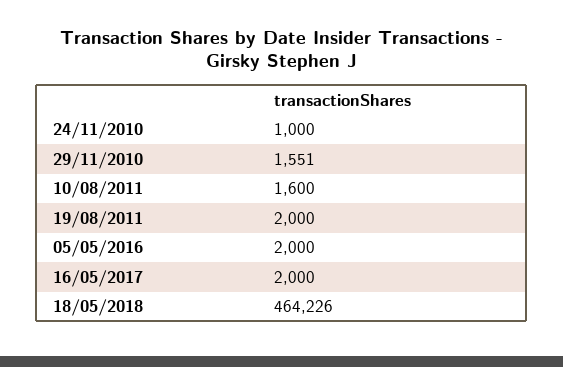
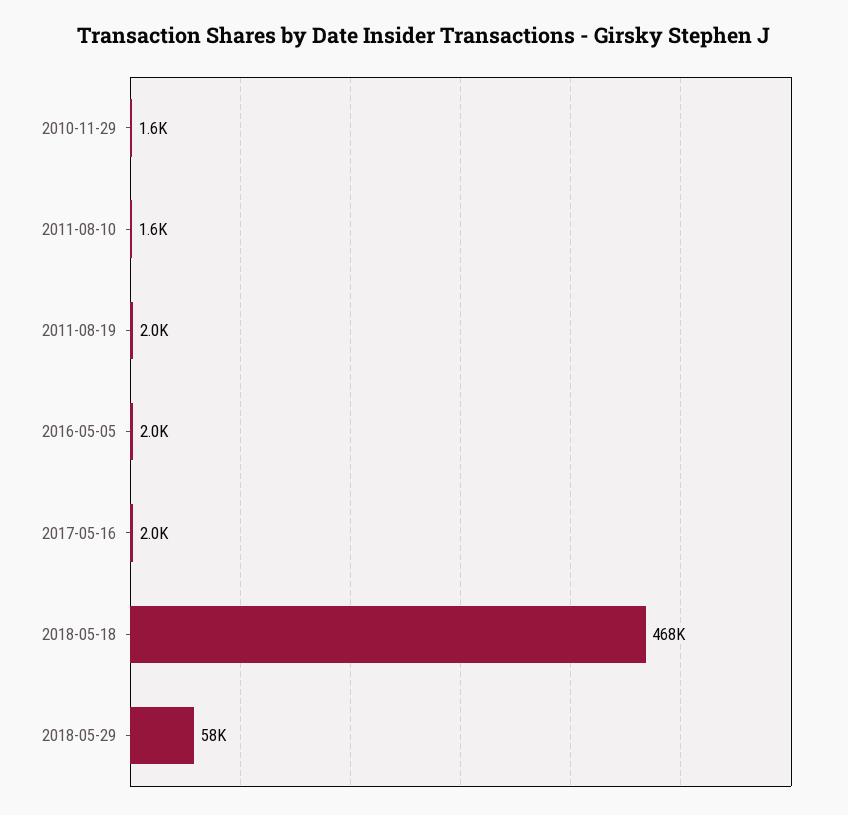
24/11/2010: 1000 -> none
18/05/2018: 464226 -> 468000
2018-05-29: none -> 58000

